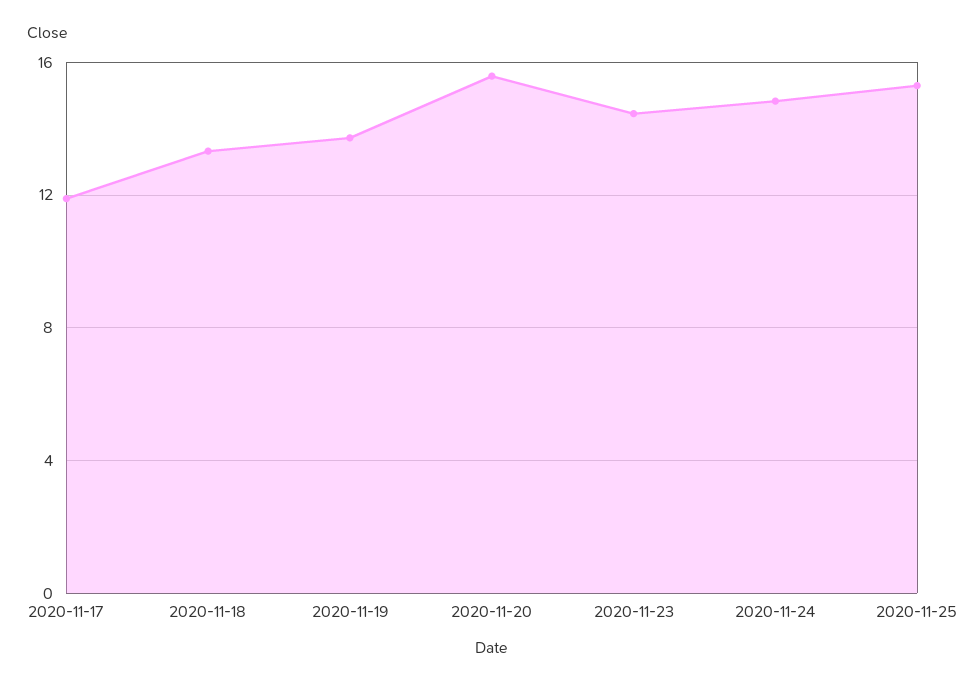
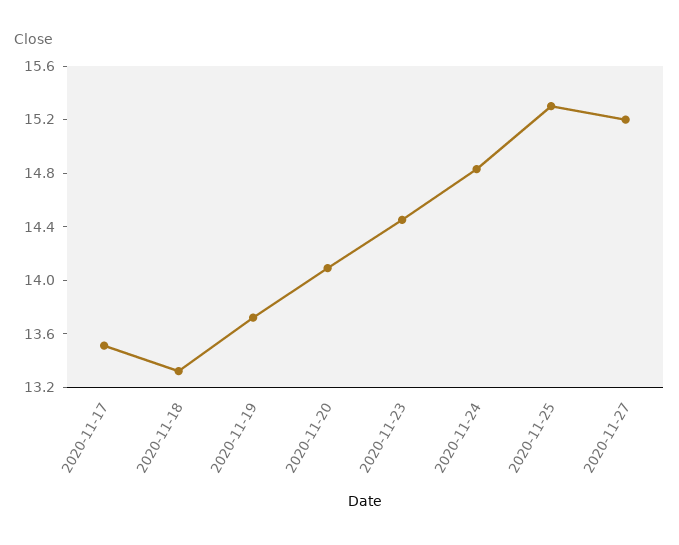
2020-11-17: 12 -> 13.5
2020-11-20: 15.5 -> 14.1
2020-11-27: none -> 15.2

